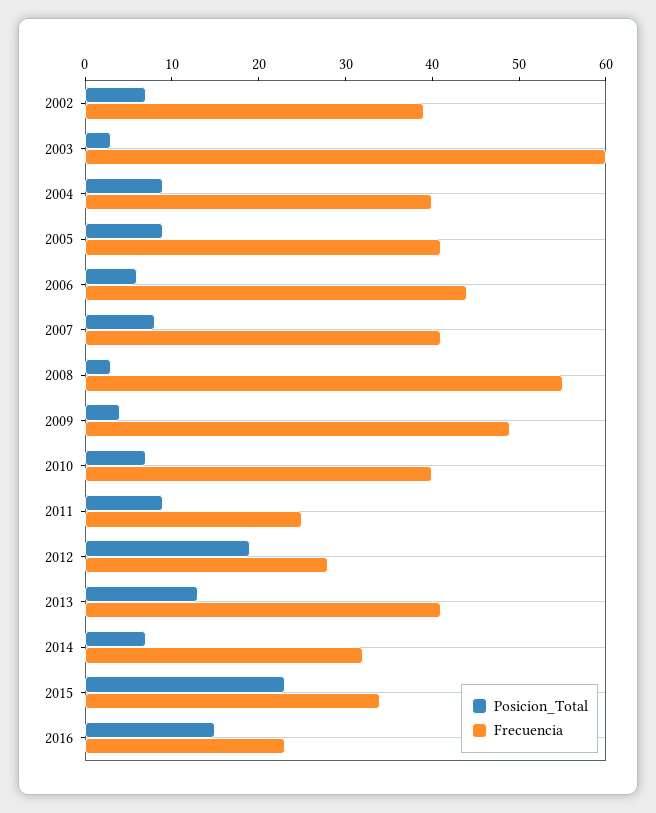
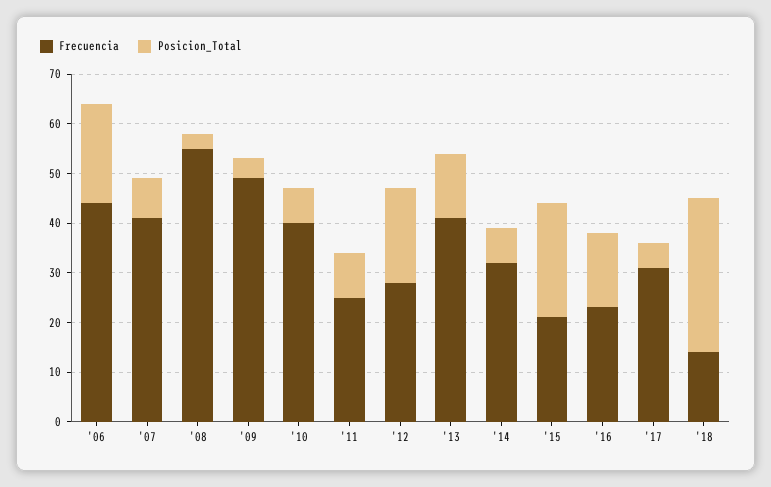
Posicion_Total, 2002: 7 -> none
Frecuencia, 2002: 39 -> none
Posicion_Total, 2003: 3 -> none
Frecuencia, 2003: 60 -> none
Posicion_Total, 2004: 9 -> none
Frecuencia, 2004: 40 -> none
Posicion_Total, 2005: 9 -> none
Frecuencia, 2005: 41 -> none
Posicion_Total, 2006: 6 -> 20
Frecuencia, 2015: 34 -> 20
Frecuencia, '17: none -> 30
Posicion_Total, '17: none -> 5
Frecuencia, '18: none -> 15
Posicion_Total, '18: none -> 30

